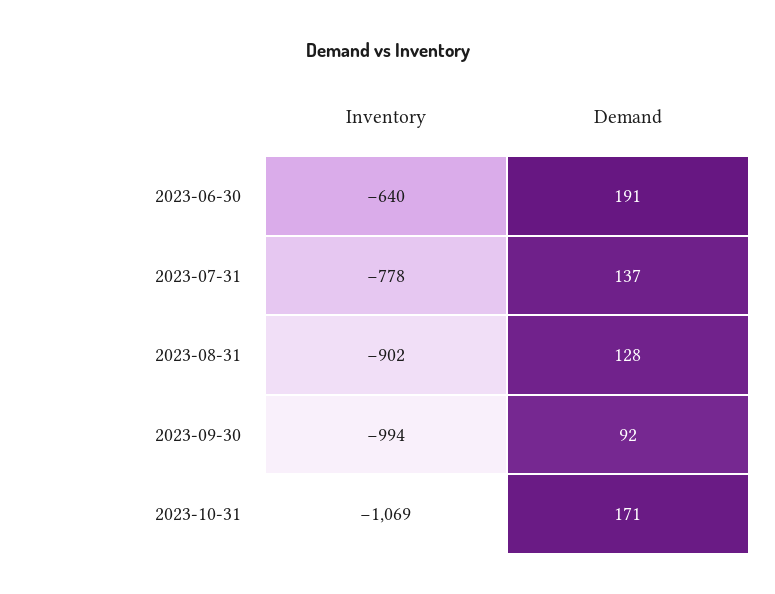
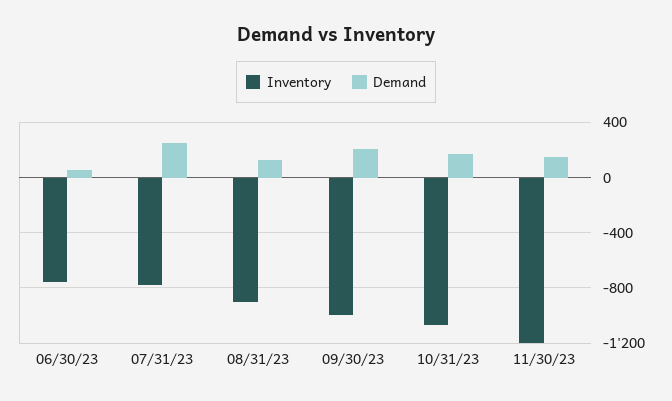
Inventory, 2023-06-30: -640 -> -750
Demand, 2023-06-30: 191 -> 50
Demand, 2023-07-31: 137 -> 250
Demand, 2023-09-30: 92 -> 200
Inventory, 11/30/23: none -> -1200
Demand, 11/30/23: none -> 150

